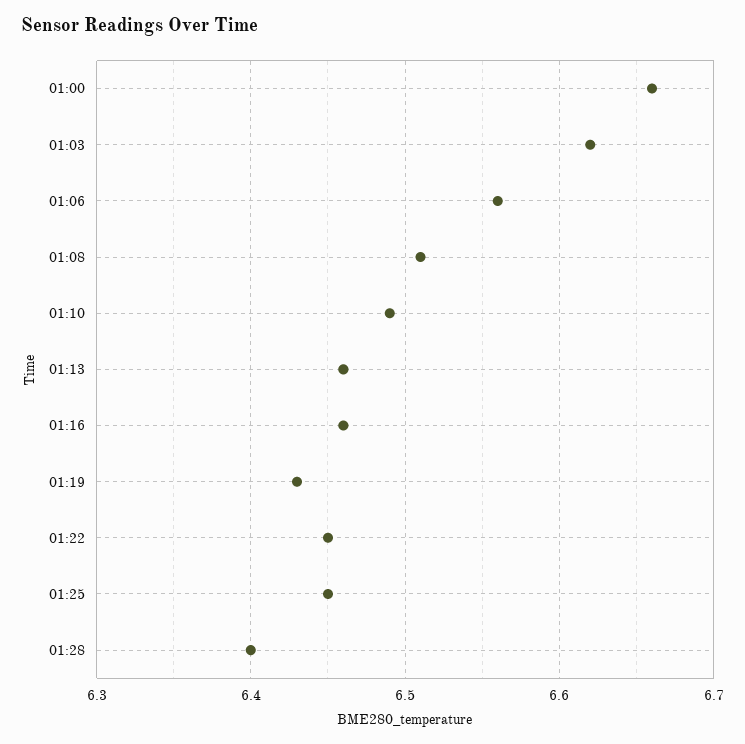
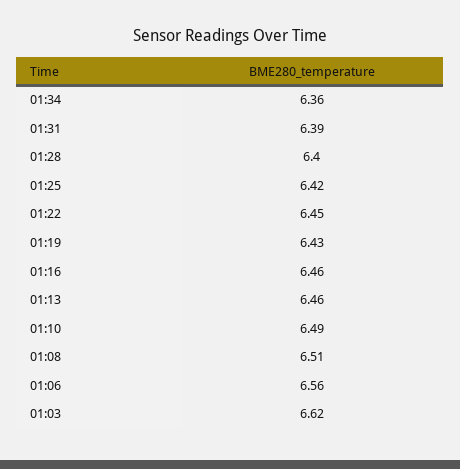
01:00: 6.66 -> none
01:25: 6.45 -> 6.42
01:34: none -> 6.36
01:31: none -> 6.39

